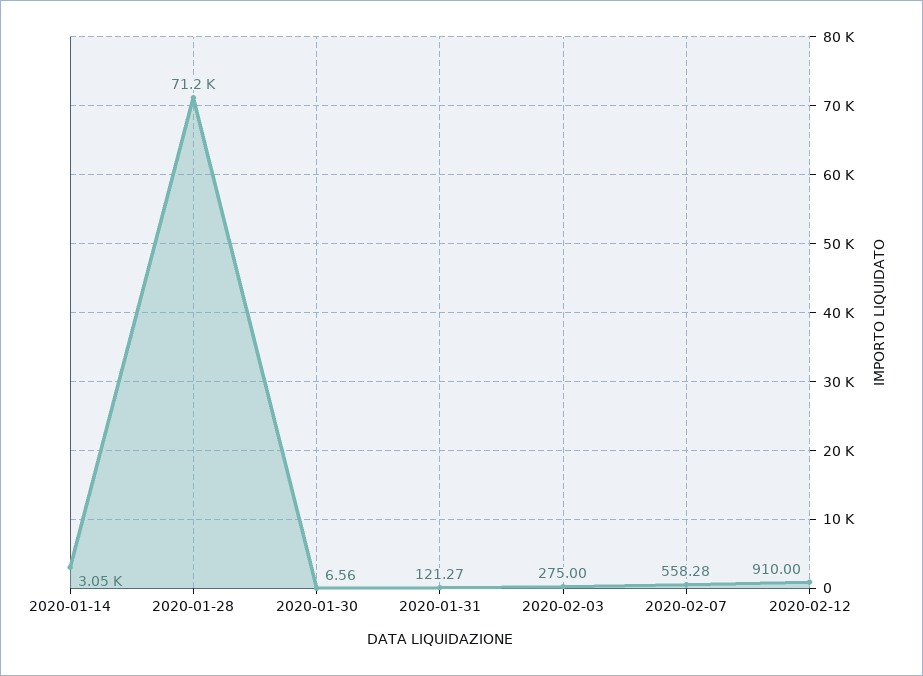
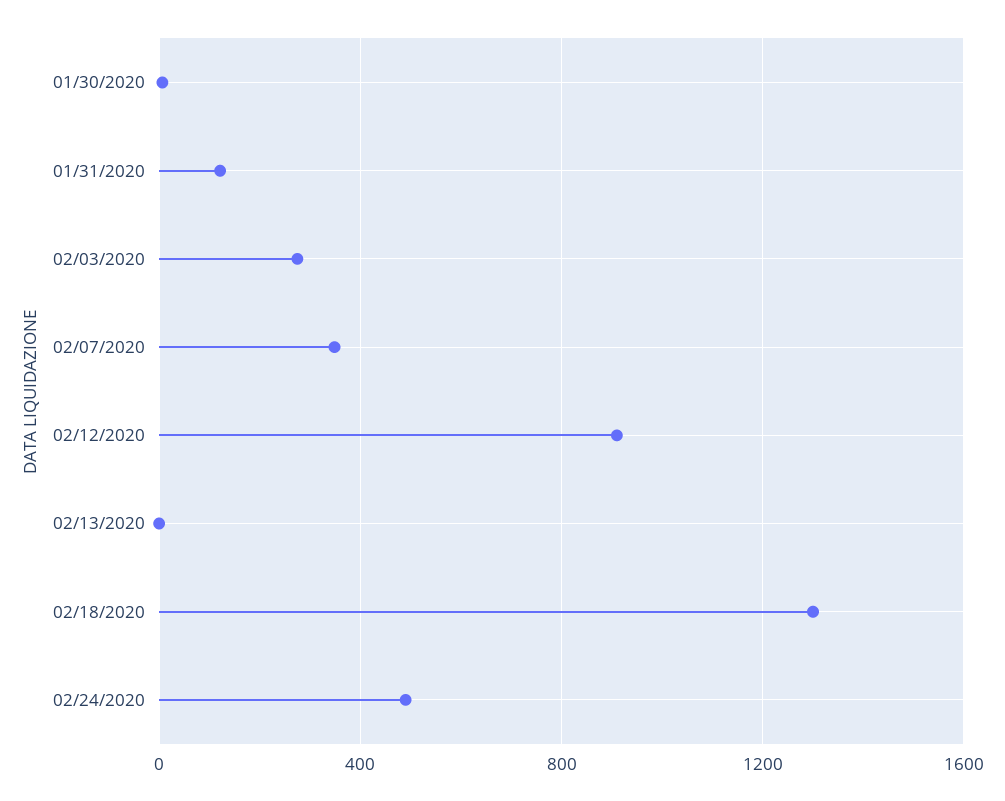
2020-01-14: 3050 -> none
2020-01-28: 71200 -> none
2020-02-07: 558.28 -> 350
02/13/2020: none -> 0
02/18/2020: none -> 1300
02/24/2020: none -> 500

